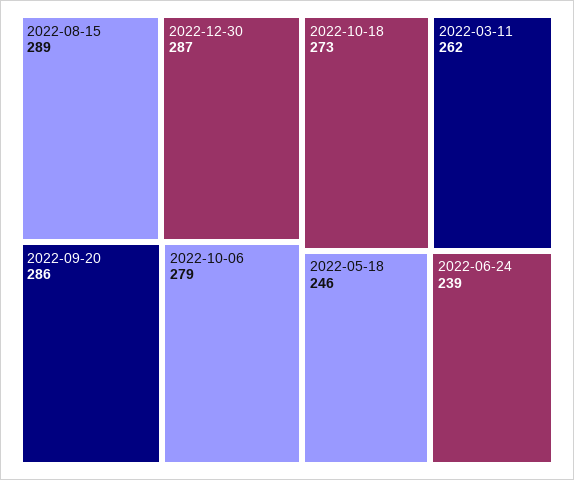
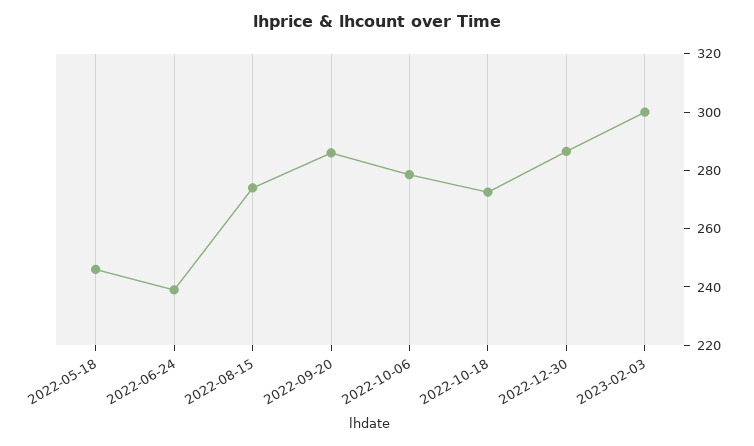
2022-08-15: 289 -> 275
2022-03-11: 262 -> none
2023-02-03: none -> 300

